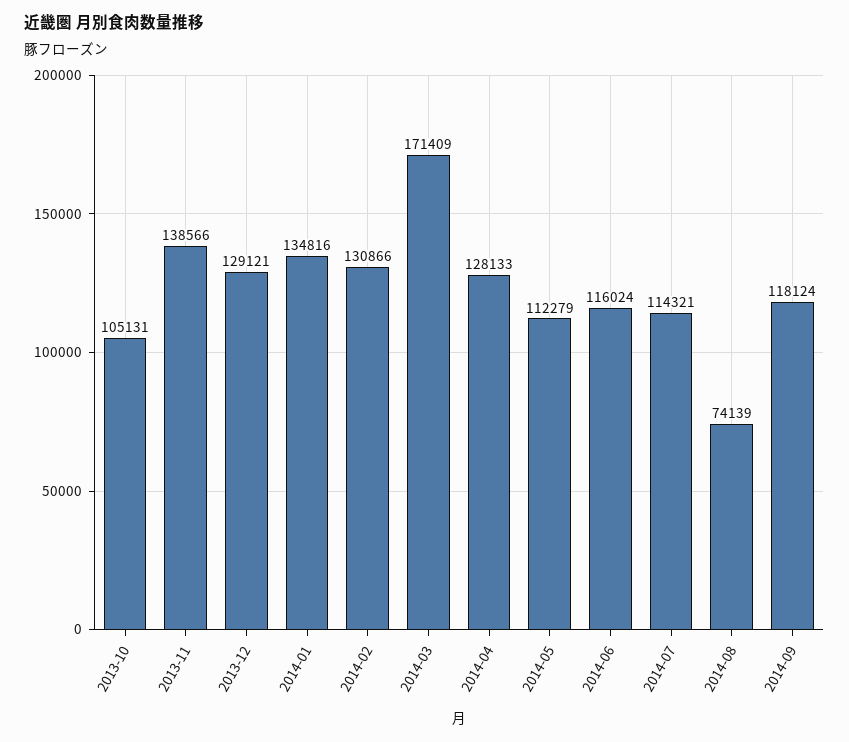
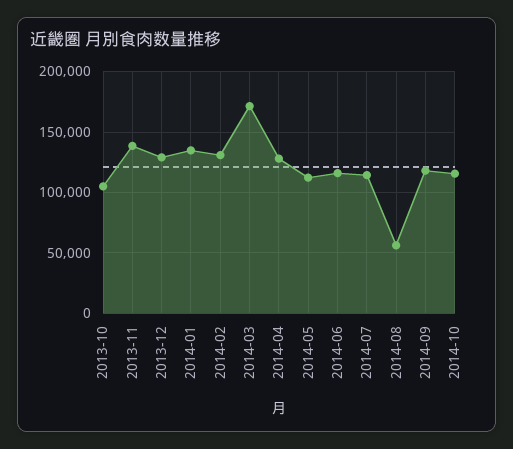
2014-08: 74139 -> 55000
2014-10: none -> 115000

